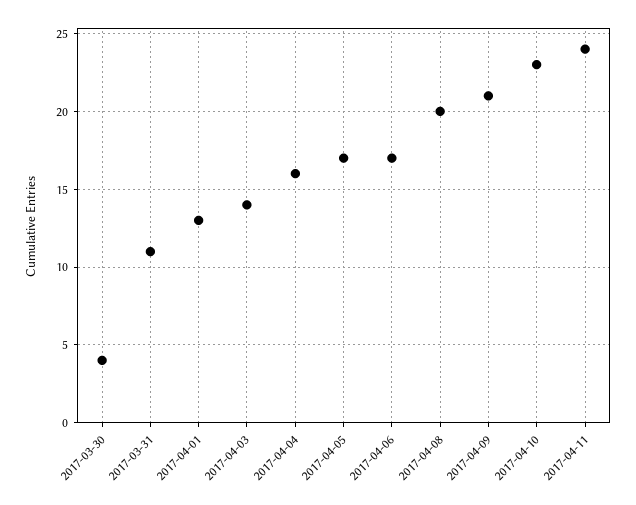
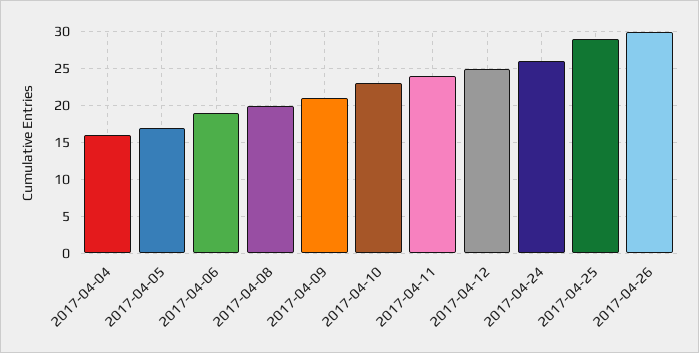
2017-03-30: 4 -> none
2017-03-31: 11 -> none
2017-04-01: 13 -> none
2017-04-03: 14 -> none
2017-04-06: 17 -> 19
2017-04-12: none -> 25
2017-04-24: none -> 26
2017-04-25: none -> 29
2017-04-26: none -> 30

